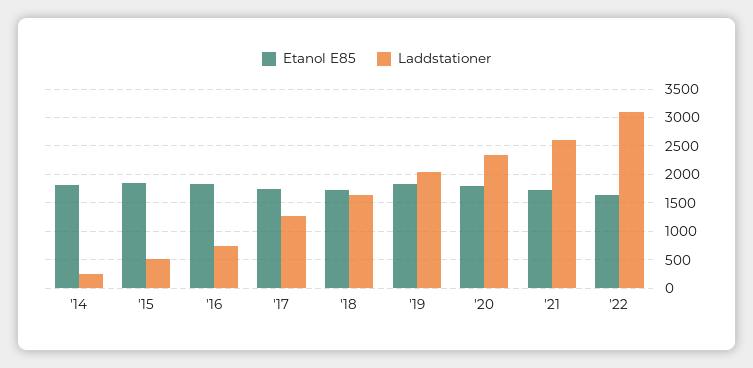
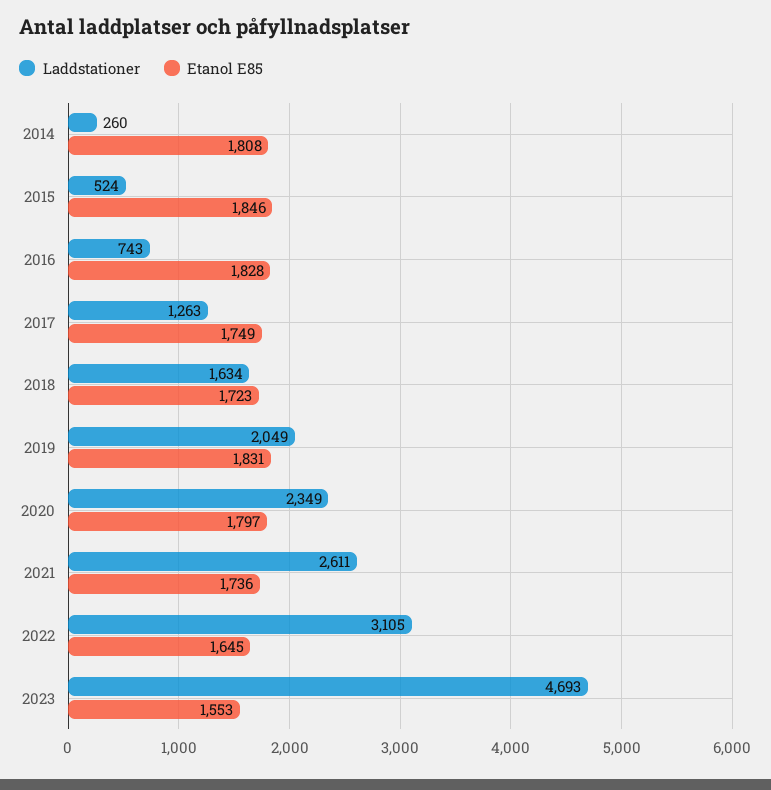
Laddstationer, 2023: none -> 4693
Etanol E85, 2023: none -> 1553

